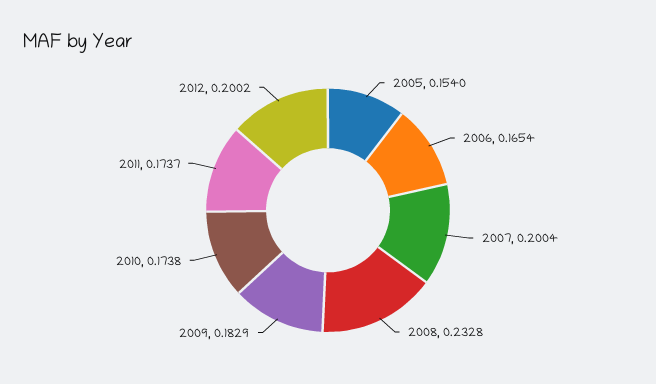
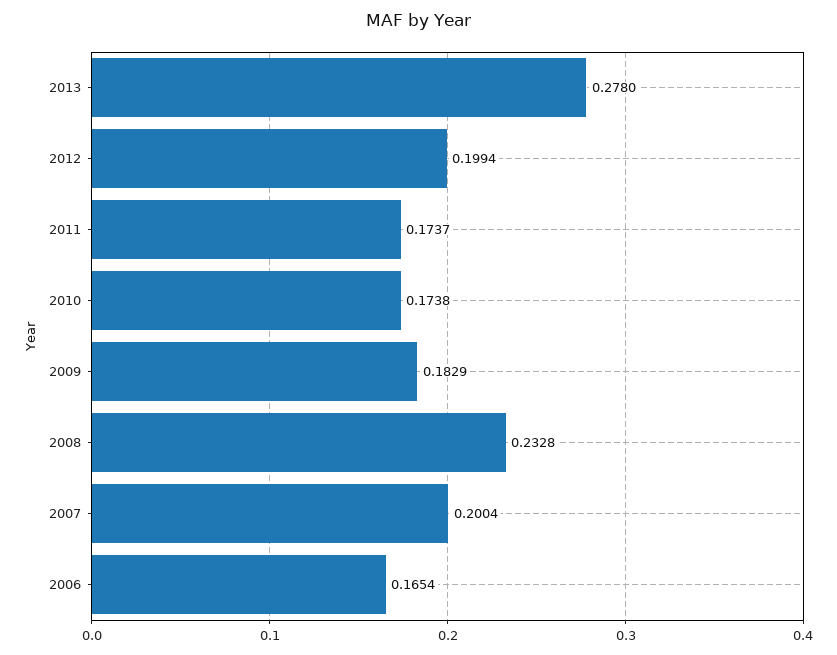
2005: 0.154 -> none
2012: 0.2002 -> 0.1994
2013: none -> 0.278

